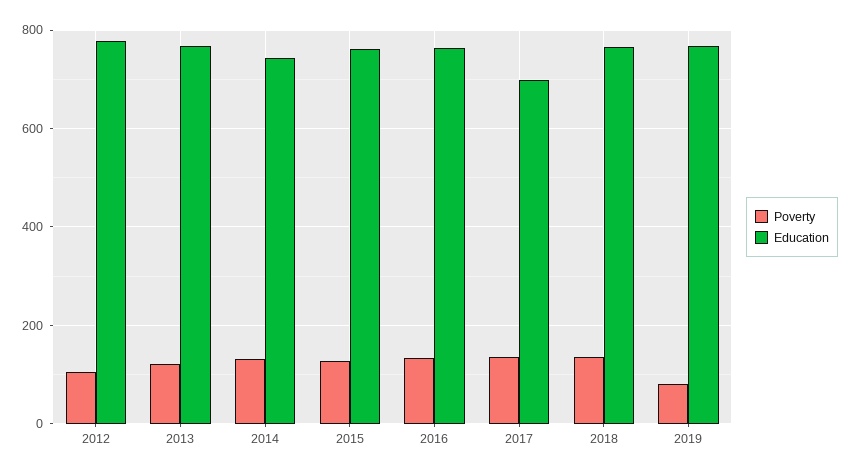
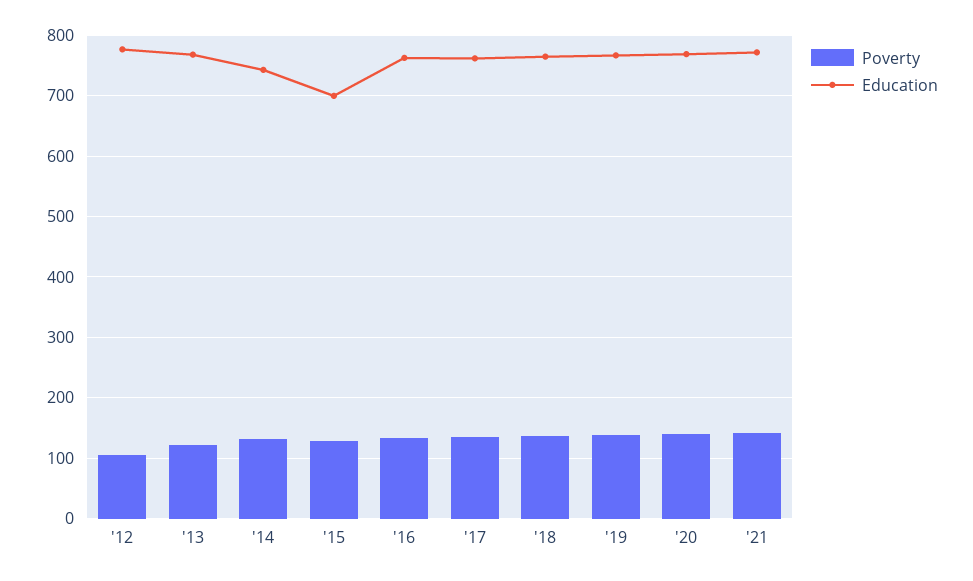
Education, 2015: 760 -> 700
Education, 2017: 700 -> 760
Poverty, 2019: 80 -> 140
Poverty, '20: none -> 140
Education, '20: none -> 770
Poverty, '21: none -> 140
Education, '21: none -> 770

